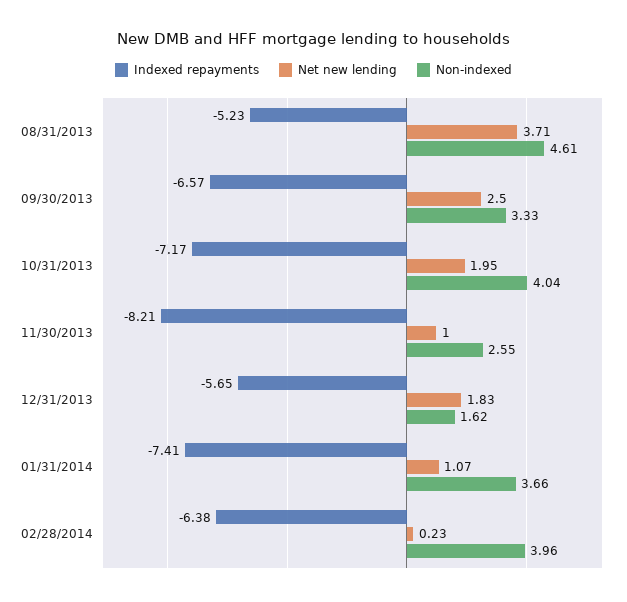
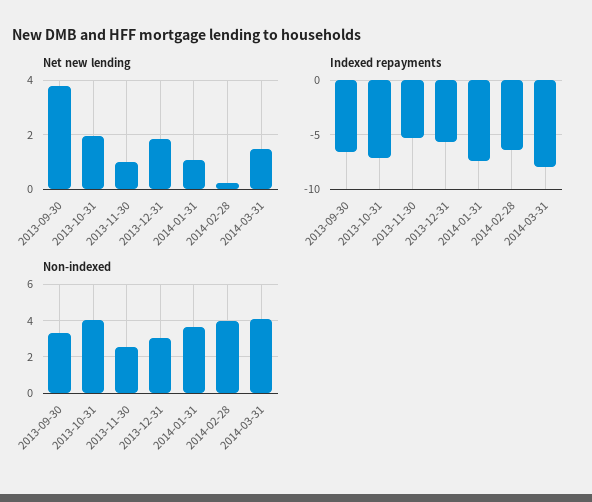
Indexed repayments, 08/31/2013: -5.23 -> none
Net new lending, 08/31/2013: 3.71 -> none
Non-indexed, 08/31/2013: 4.61 -> none
Net new lending, 09/30/2013: 2.5 -> 3.75
Indexed repayments, 11/30/2013: -8.21 -> -5
Non-indexed, 12/31/2013: 1.62 -> 3
Net new lending, 2014-03-31: none -> 1.5
Indexed repayments, 2014-03-31: none -> -8
Non-indexed, 2014-03-31: none -> 4

